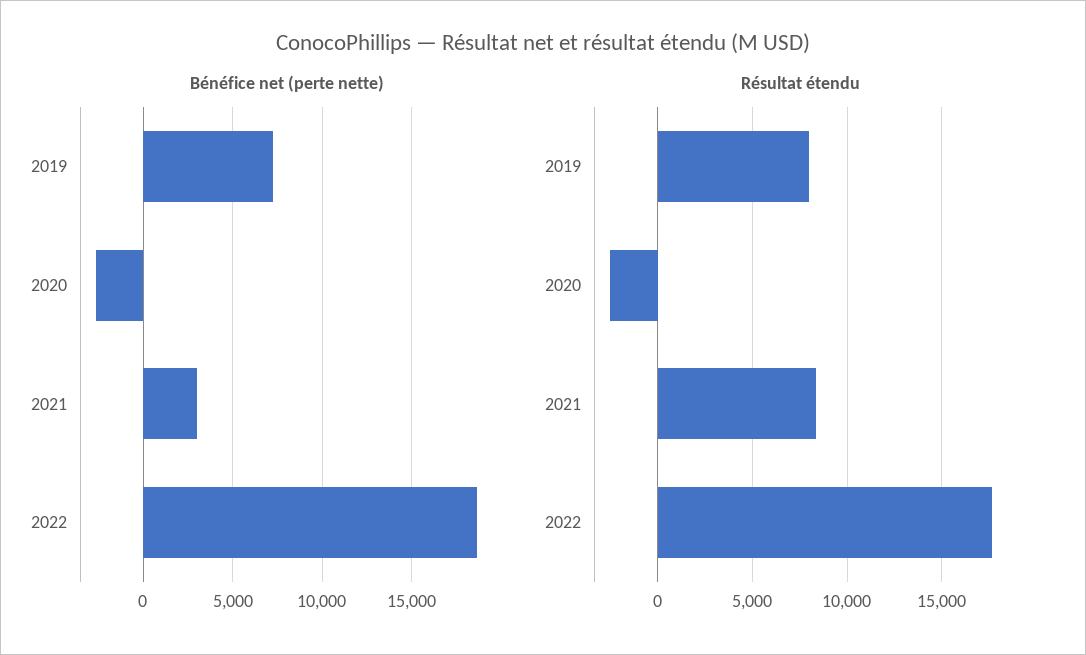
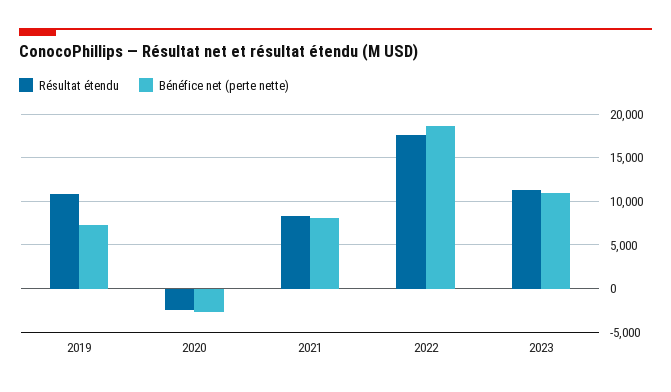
Bénéfice net (perte nette), 2021: 3000 -> 8000
Résultat étendu, 2019: 8000 -> 11000
Résultat étendu, 2023: none -> 11000
Bénéfice net (perte nette), 2023: none -> 11000

